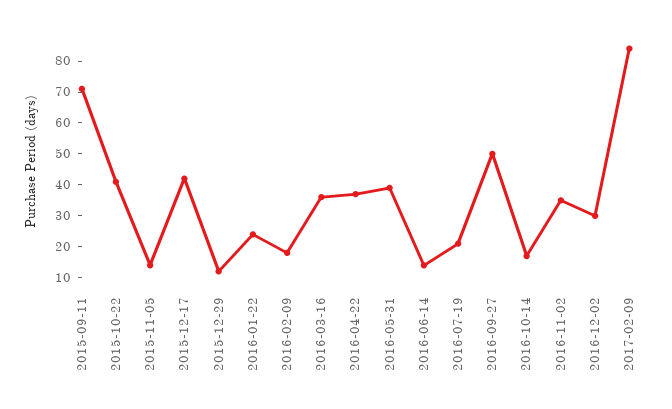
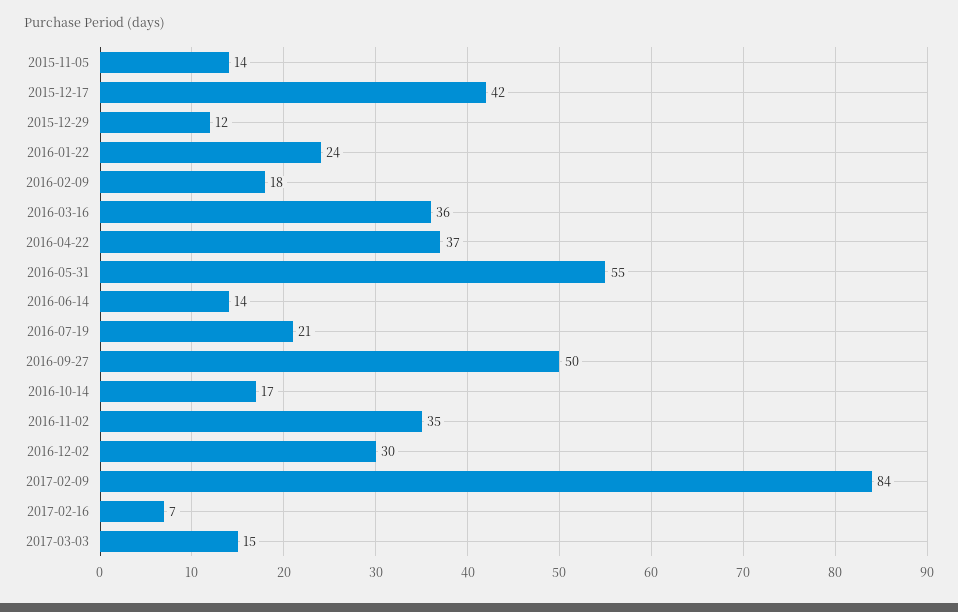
2015-09-11: 70 -> none
2015-10-22: 40 -> none
2016-05-31: 40 -> 55
2017-02-16: none -> 7
2017-03-03: none -> 15

